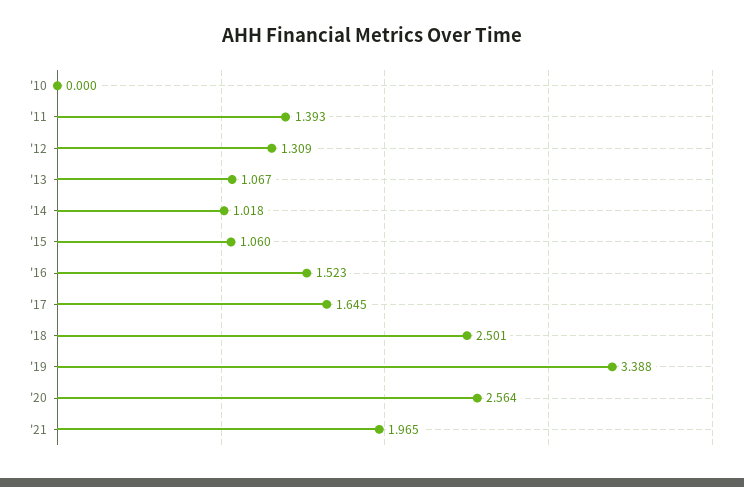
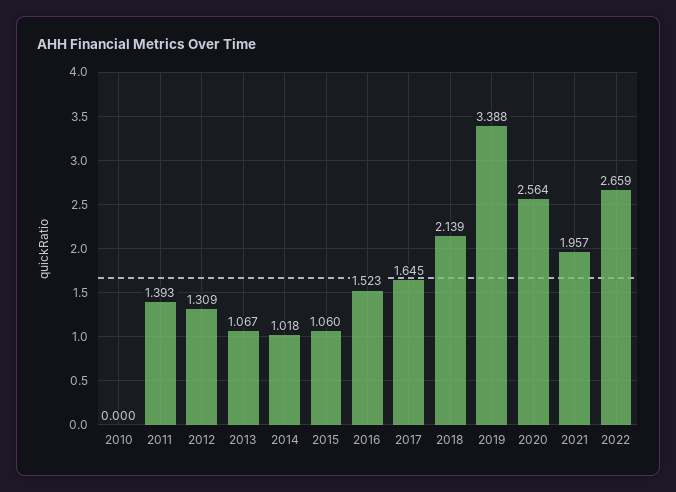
'18: 2.501 -> 2.139
'21: 1.965 -> 1.957
2022: none -> 2.659

